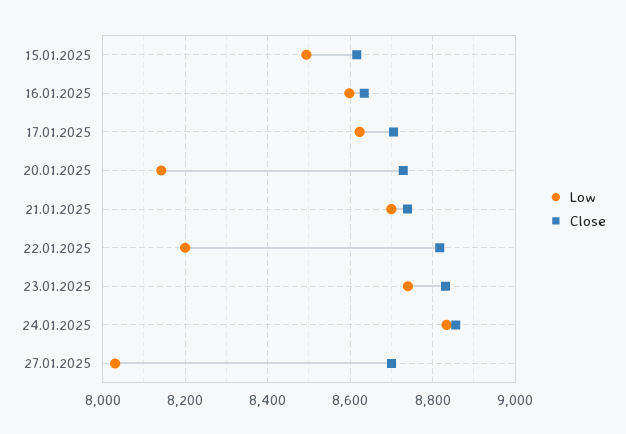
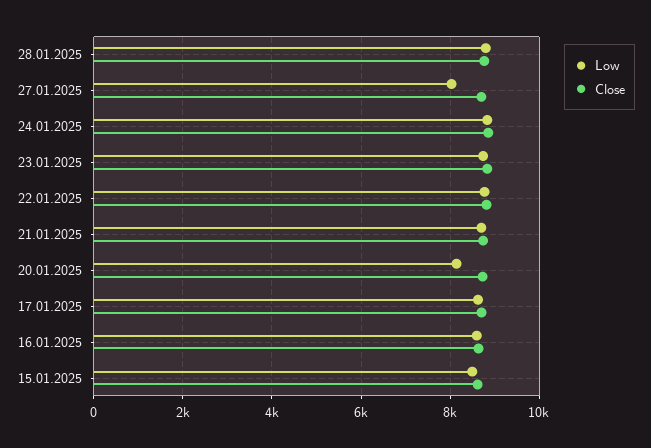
Low, 22.01.2025: 8200 -> 8800
Low, 28.01.2025: none -> 8800
Close, 28.01.2025: none -> 8800

